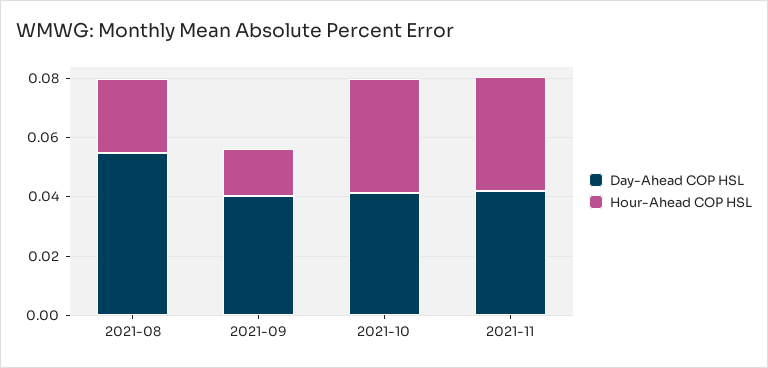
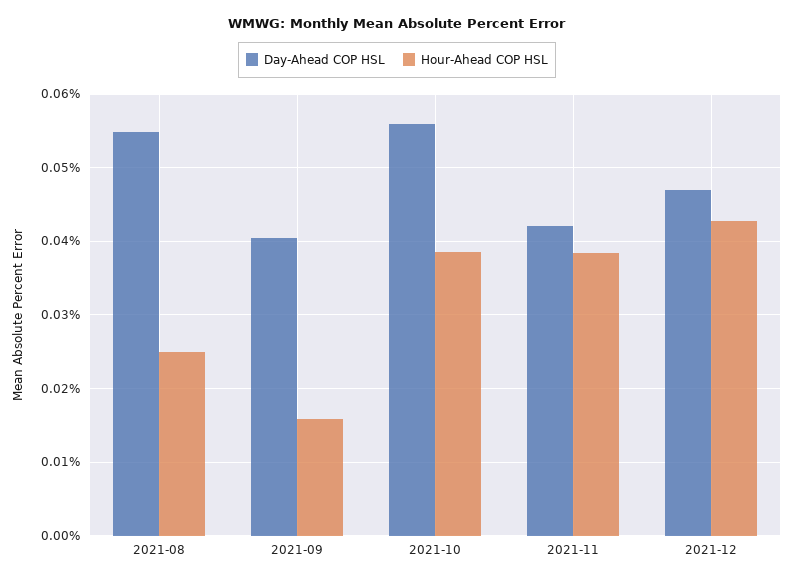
Day-Ahead COP HSL, 2021-10: 0.04 -> 0.056
Day-Ahead COP HSL, 2021-12: none -> 0.047
Hour-Ahead COP HSL, 2021-12: none -> 0.043

